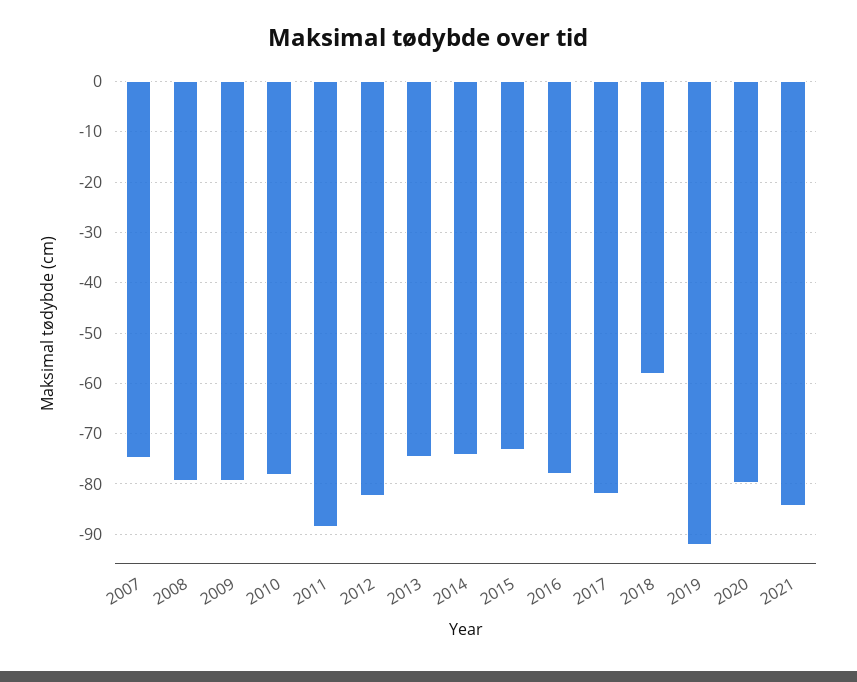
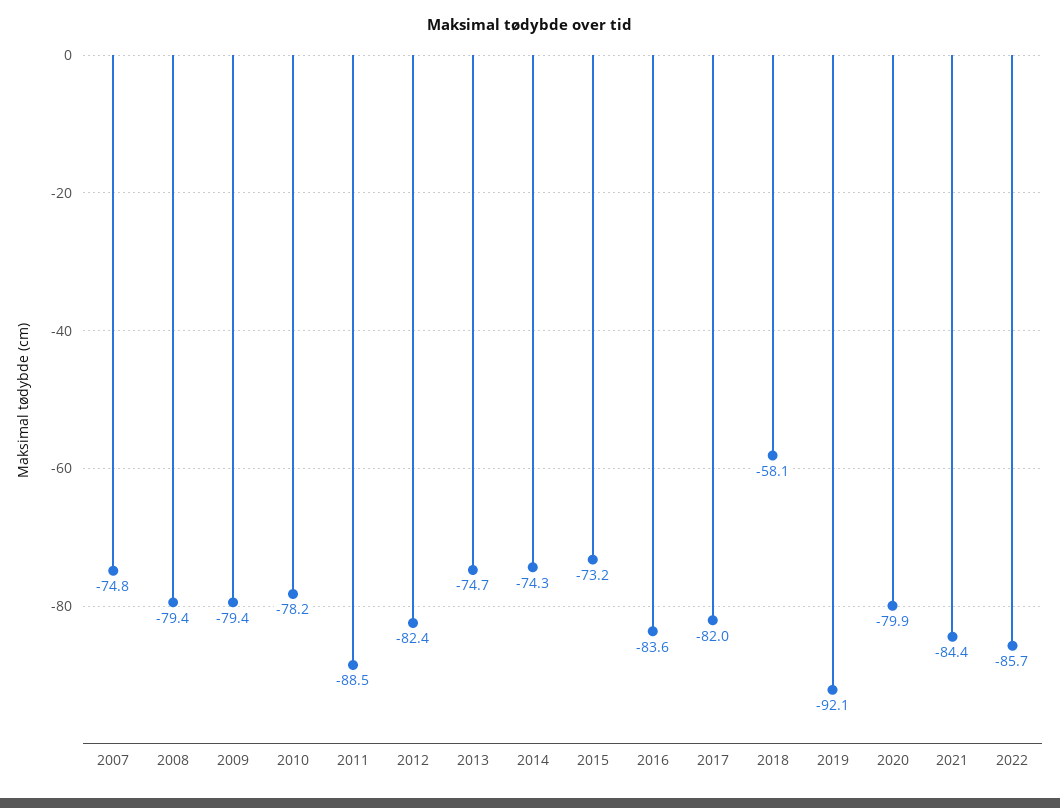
2016: -78 -> -83.6
2022: none -> -85.7

